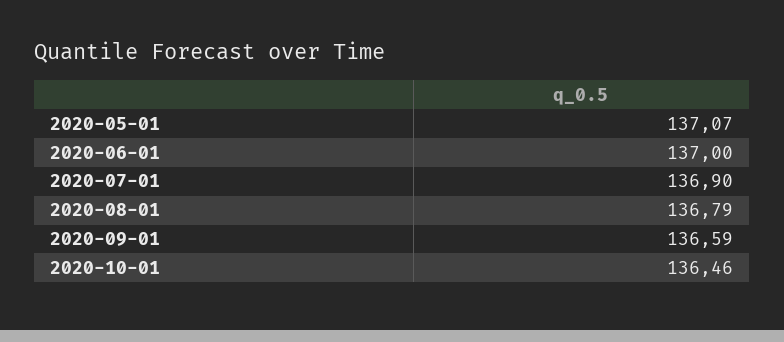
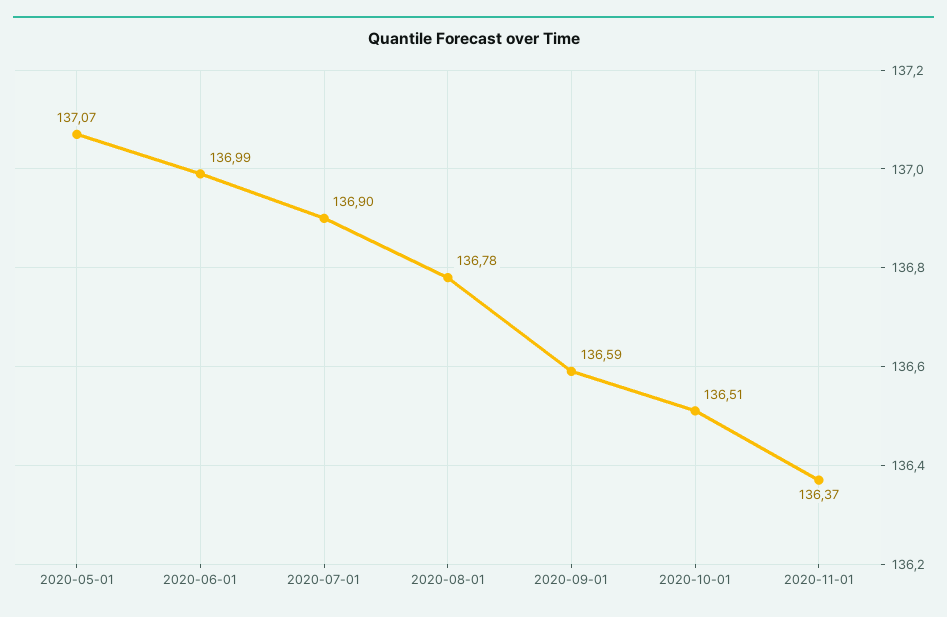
2020-06-01: 137 -> 136.99
2020-08-01: 136.79 -> 136.78
2020-10-01: 136.46 -> 136.51
2020-11-01: none -> 136.37

